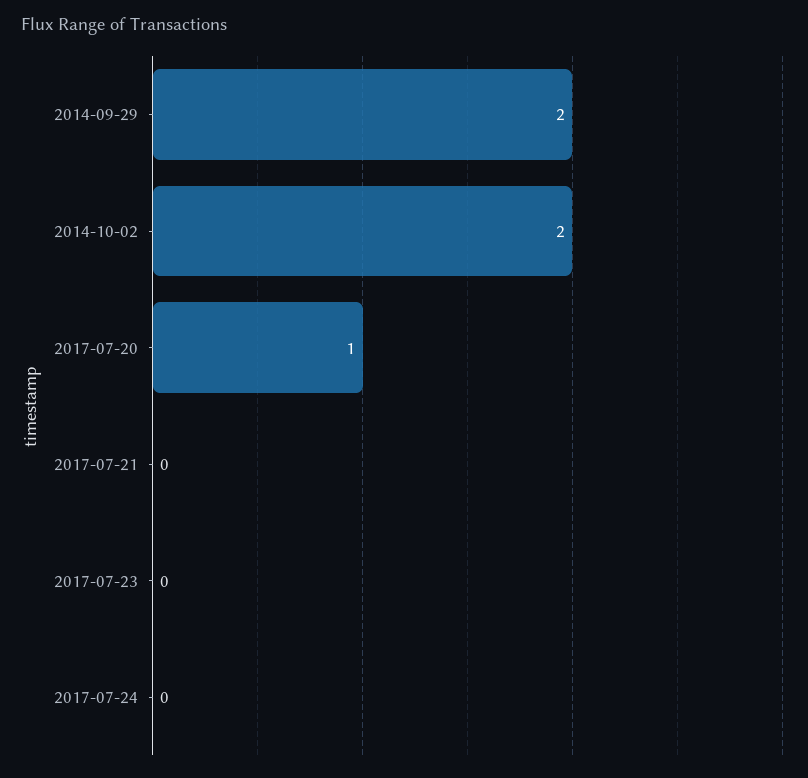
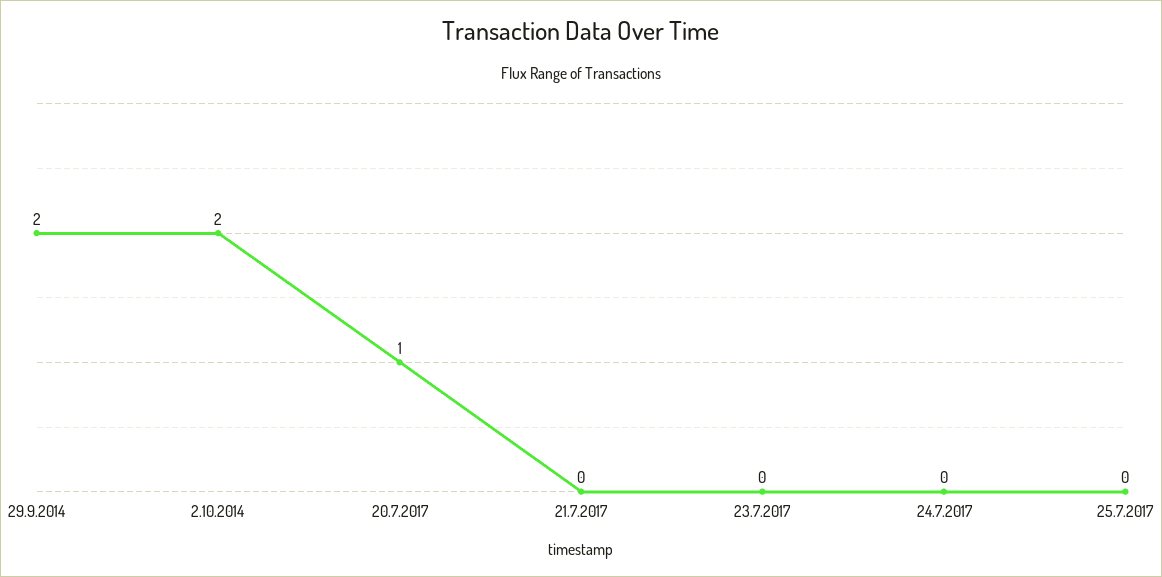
25.7.2017: none -> 0

